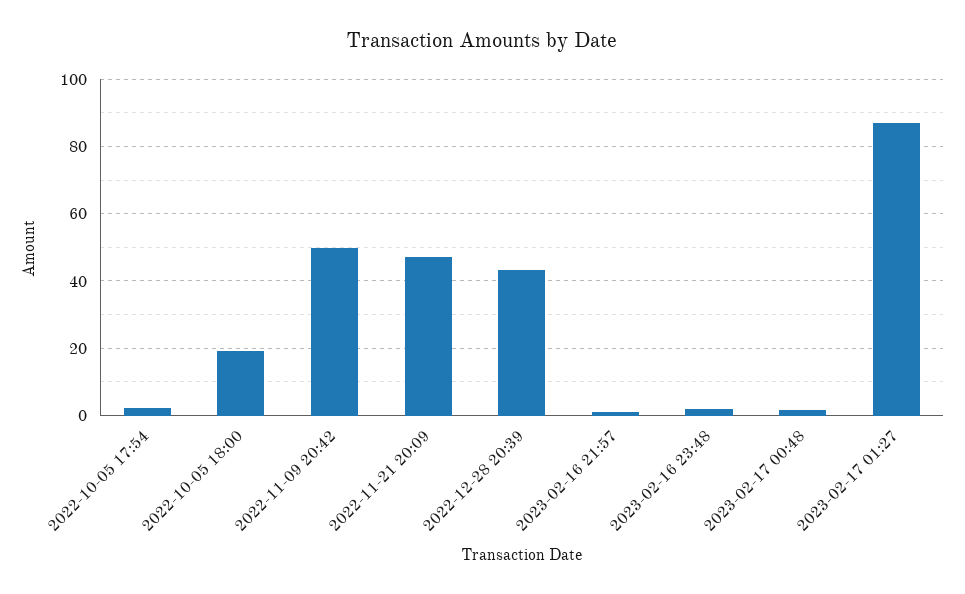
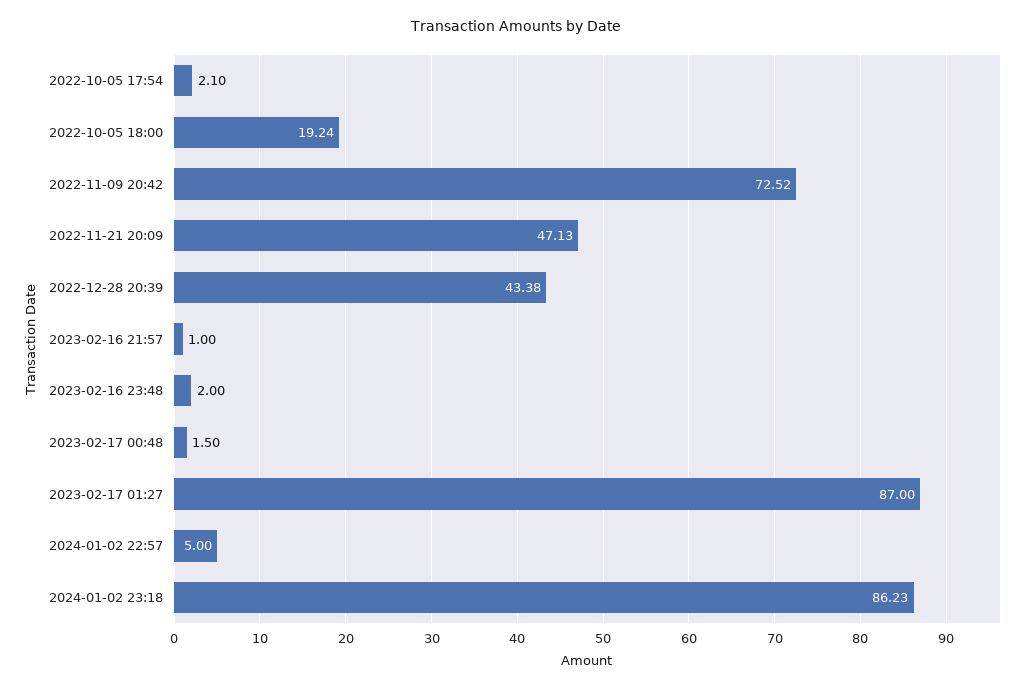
2022-11-09 20:42: 50 -> 72.52
2024-01-02 22:57: none -> 5
2024-01-02 23:18: none -> 86.23

